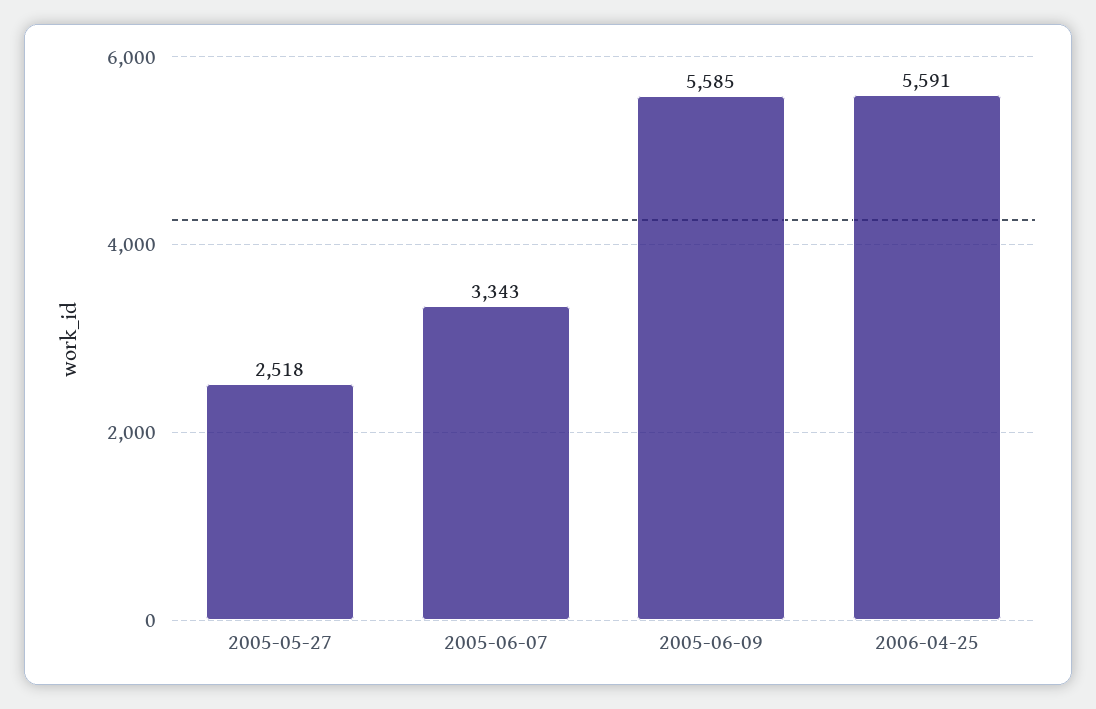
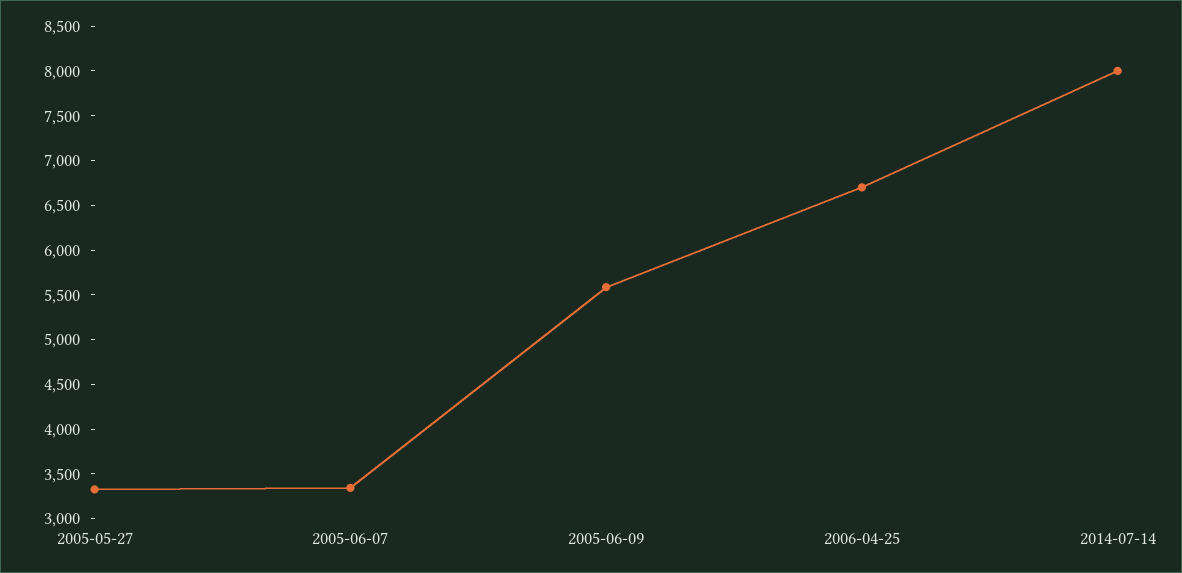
2005-05-27: 2518 -> 3300
2006-04-25: 5591 -> 6700
2014-07-14: none -> 8000

